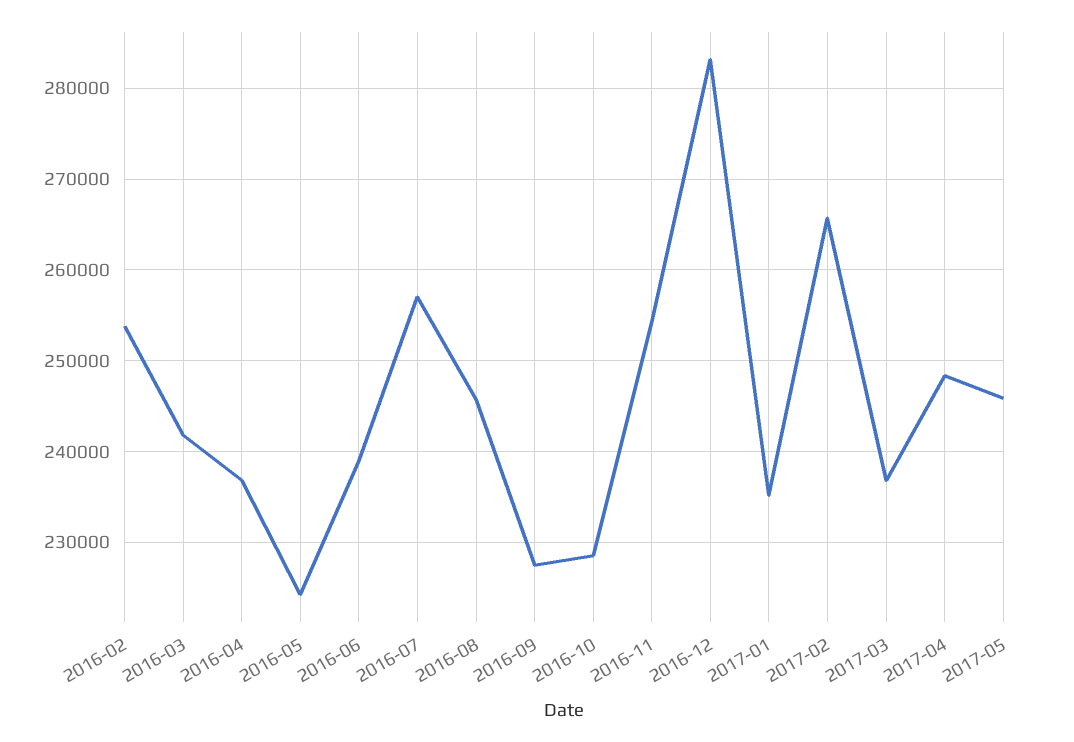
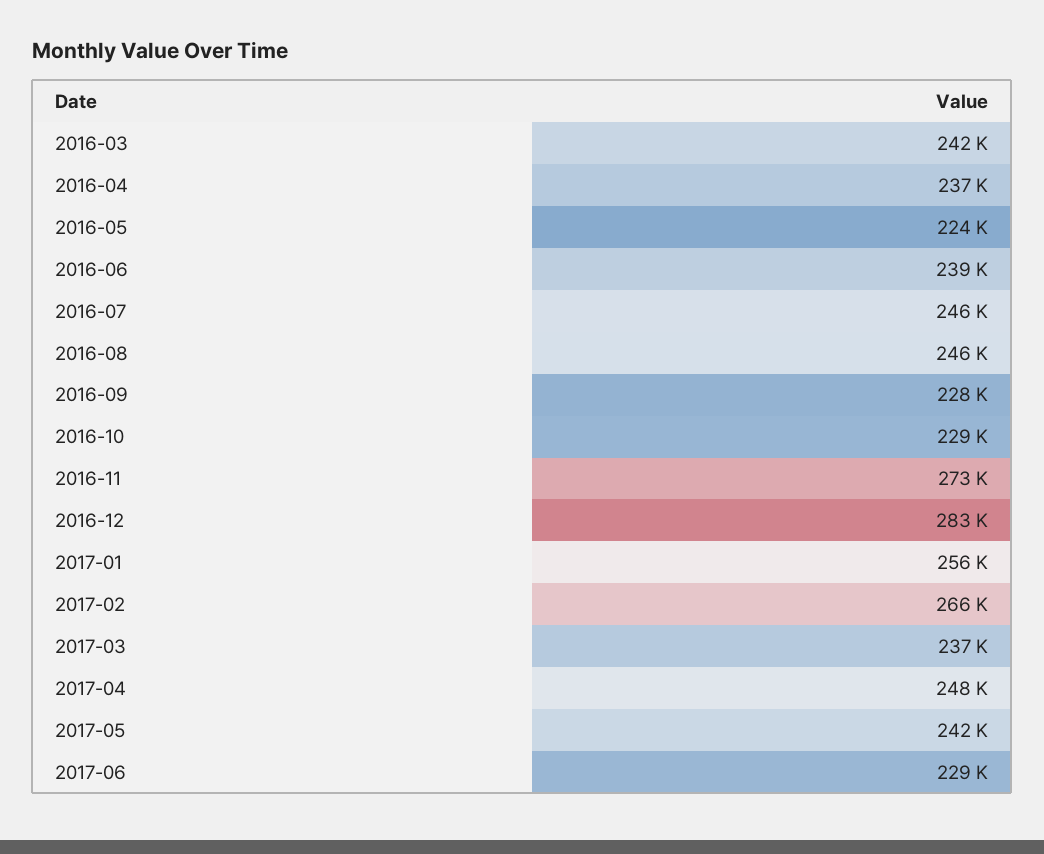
2016-02: 254000 -> none
2016-07: 257000 -> 246000
2016-11: 254000 -> 273000
2017-01: 235000 -> 256000
2017-05: 246000 -> 242000
2017-06: none -> 229000

